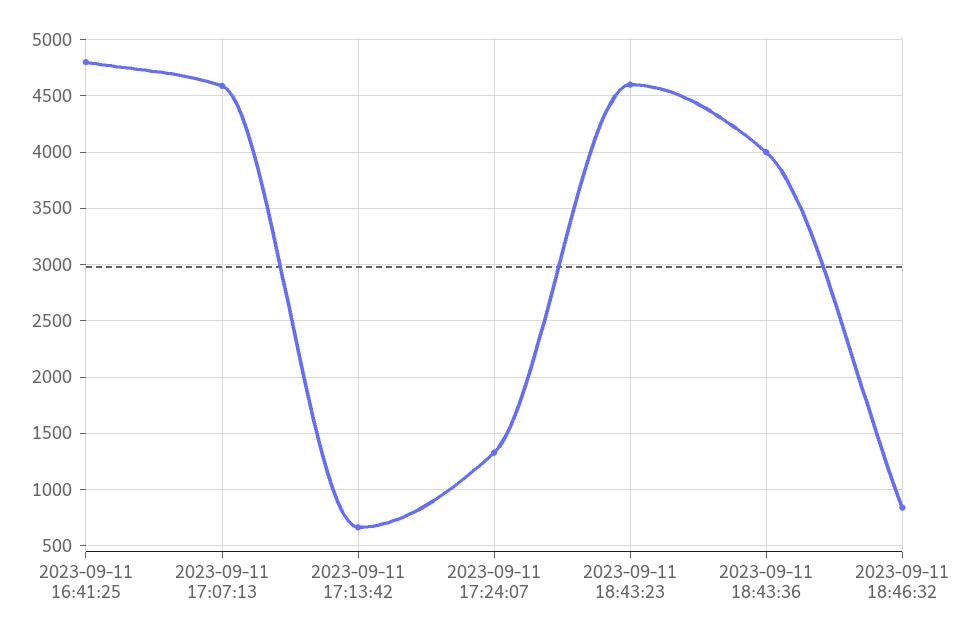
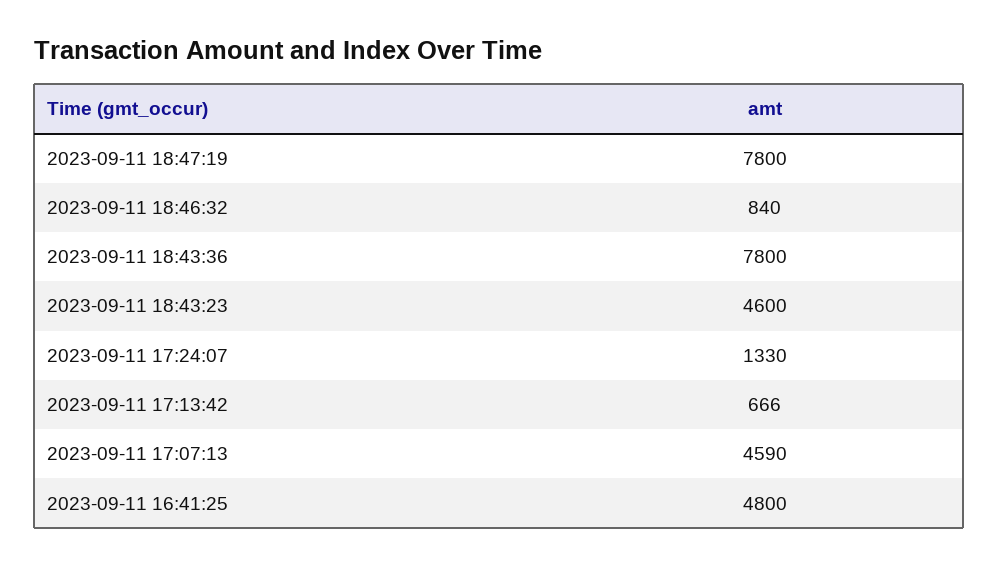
2023-09-11 18:43:36: 4000 -> 7800
2023-09-11 18:47:19: none -> 7800

